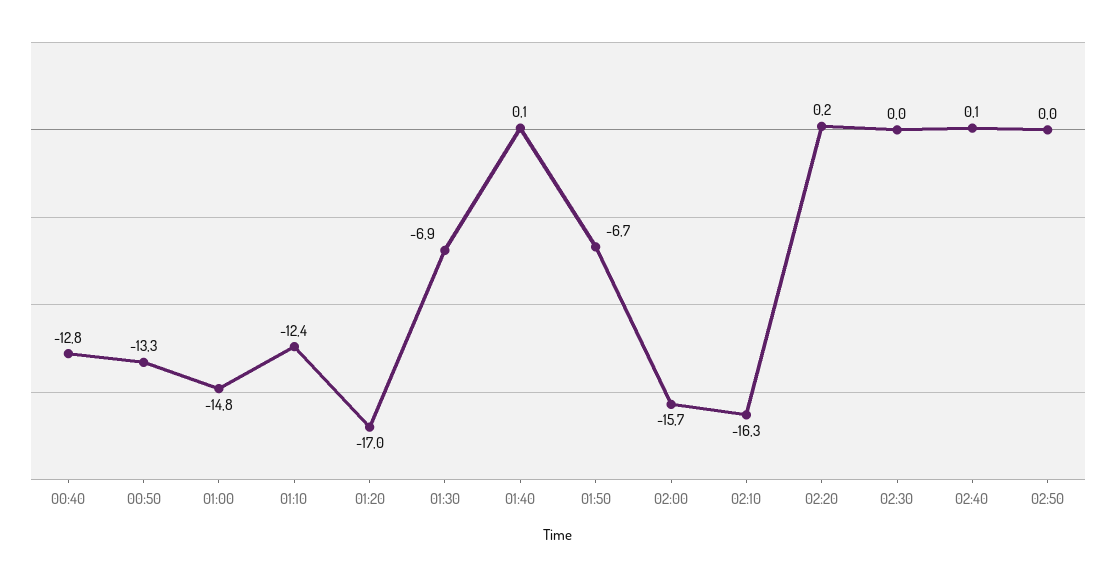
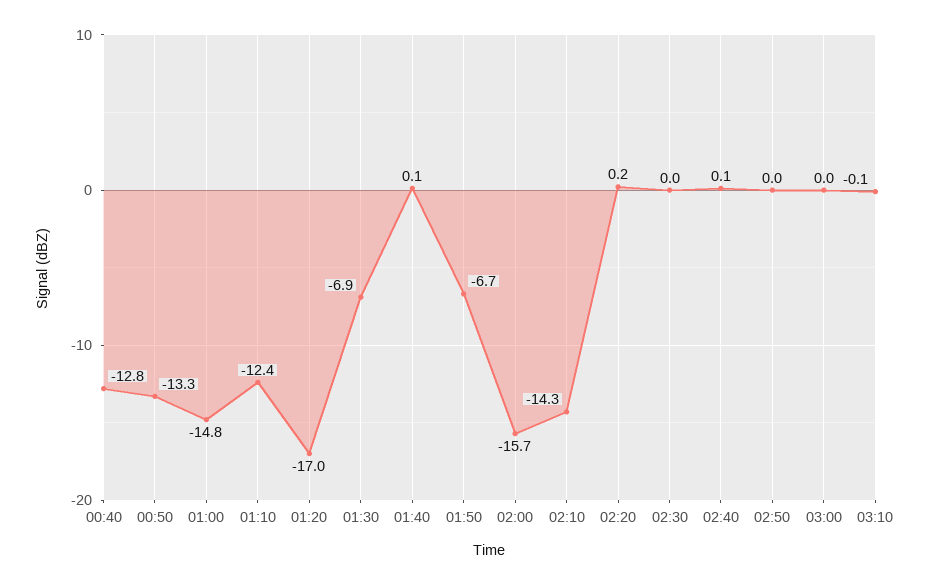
02:10: -16.3 -> -14.3
03:00: none -> 0
03:10: none -> -0.1

